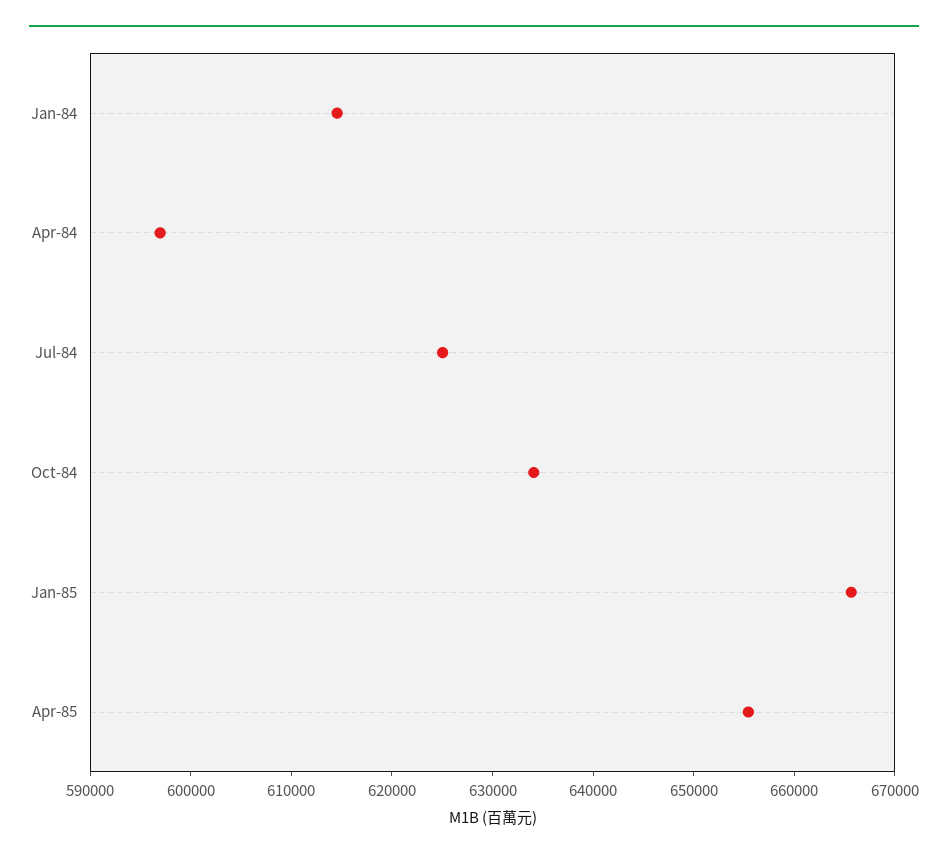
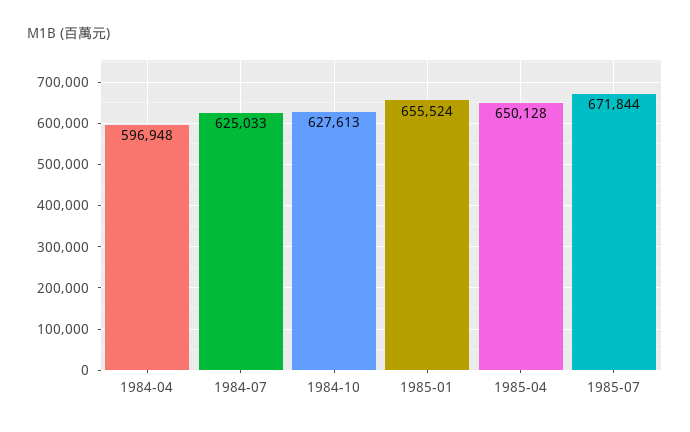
Jan-84: 614000 -> none
Oct-84: 634000 -> 627613
Jan-85: 666000 -> 655524
Apr-85: 656000 -> 650128
1985-07: none -> 671844

